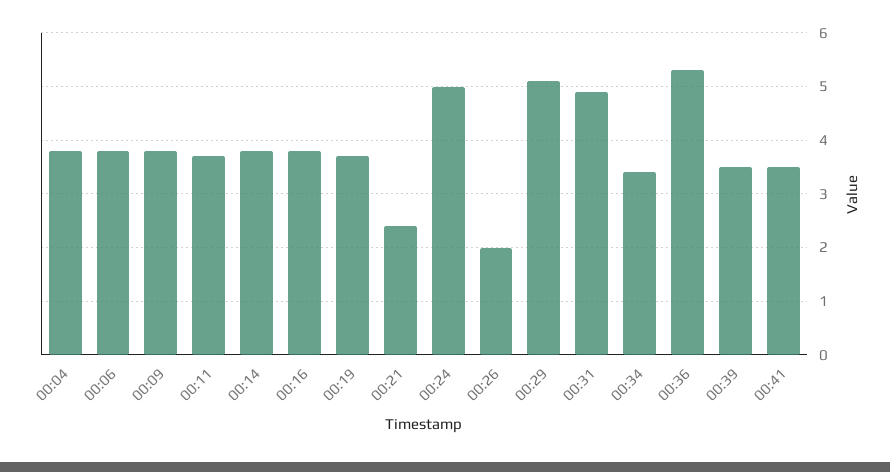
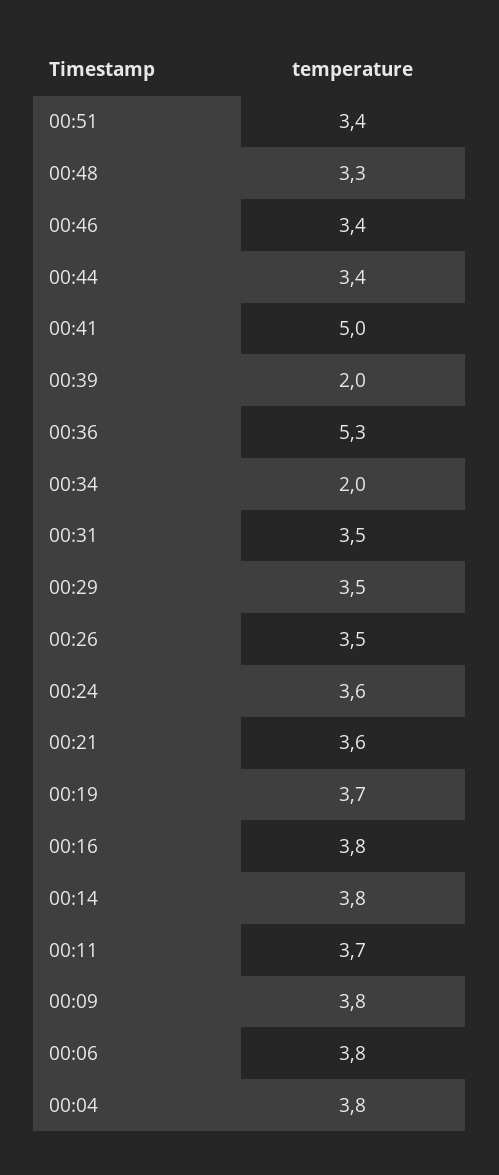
00:21: 2.5 -> 3.6
00:24: 5 -> 3.6
00:26: 2 -> 3.5
00:29: 5 -> 3.5
00:31: 5 -> 3.5
00:34: 3.5 -> 2
00:39: 3.5 -> 2
00:41: 3.5 -> 5
00:51: none -> 3.4
00:48: none -> 3.3
00:46: none -> 3.4
00:44: none -> 3.4

